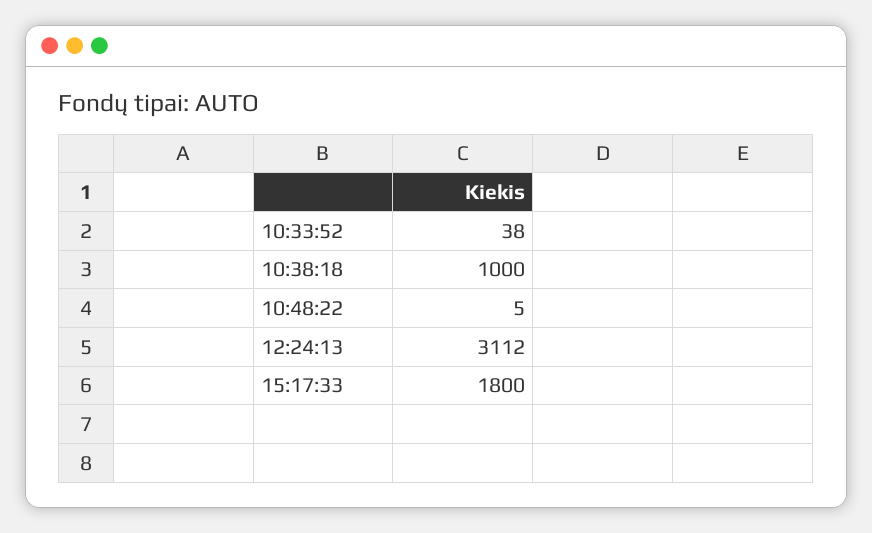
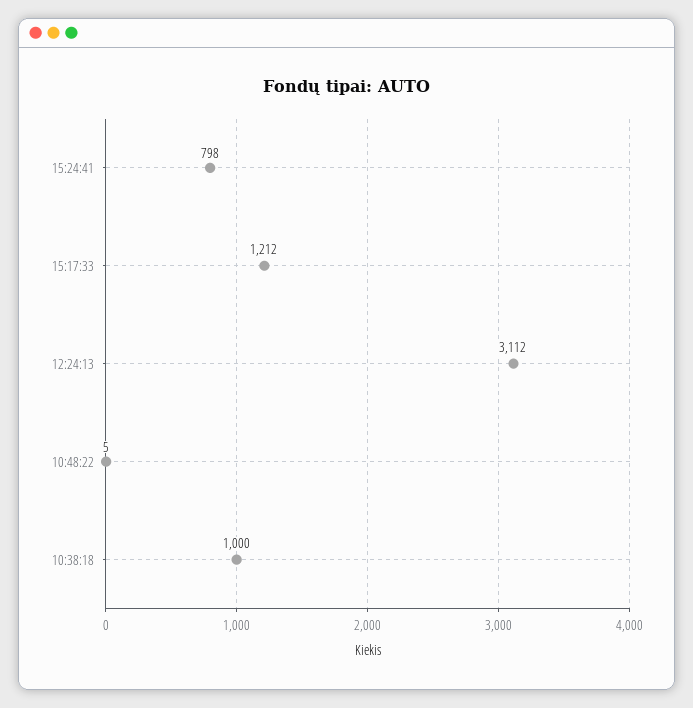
10:33:52: 38 -> none
15:17:33: 1800 -> 1212
15:24:41: none -> 798

